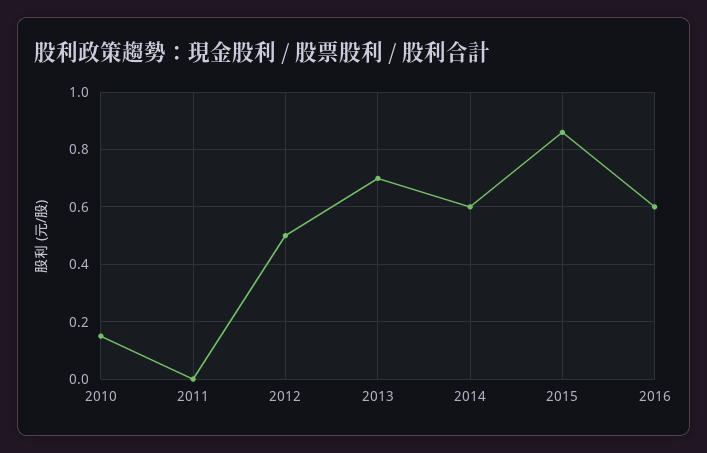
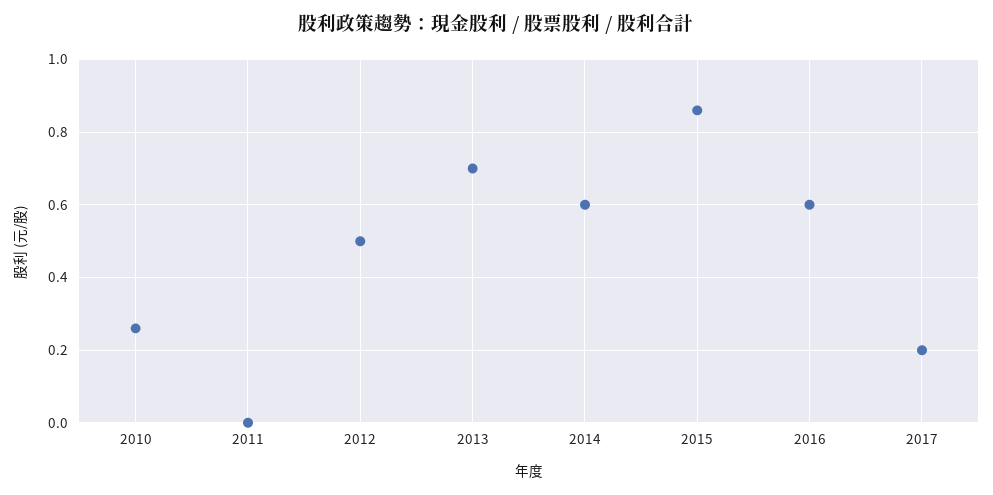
2010: 0.15 -> 0.25
2017: none -> 0.2

